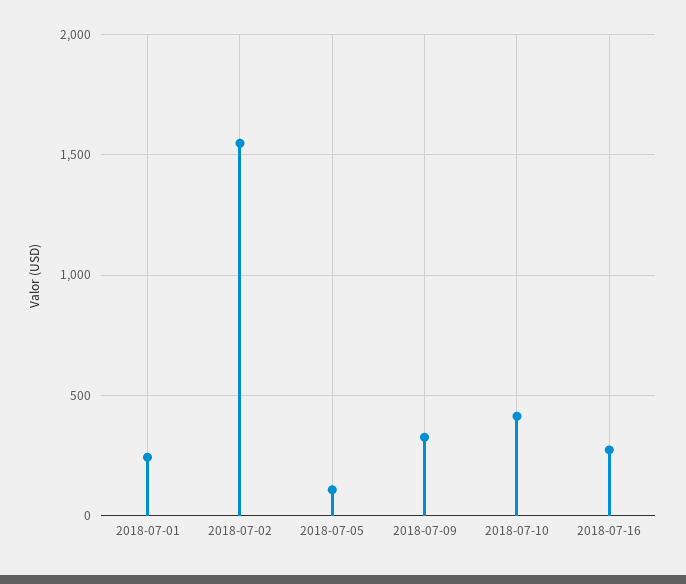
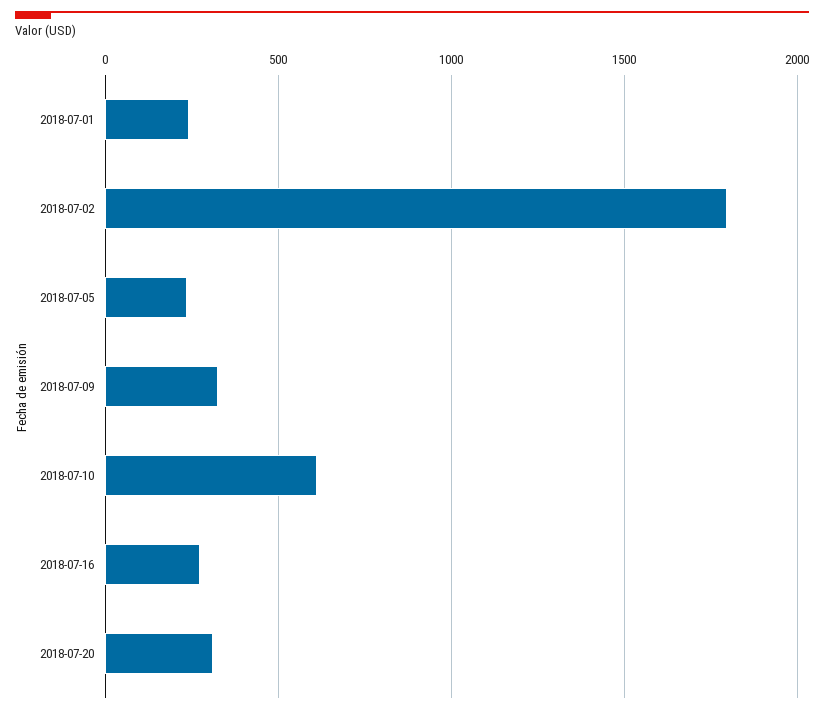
2018-07-02: 1550 -> 1800
2018-07-05: 100 -> 250
2018-07-10: 400 -> 600
2018-07-20: none -> 300

